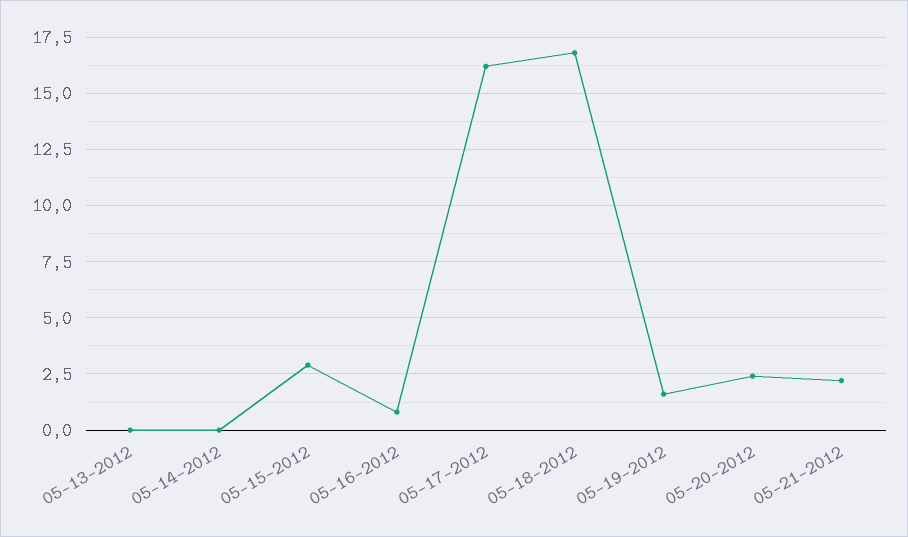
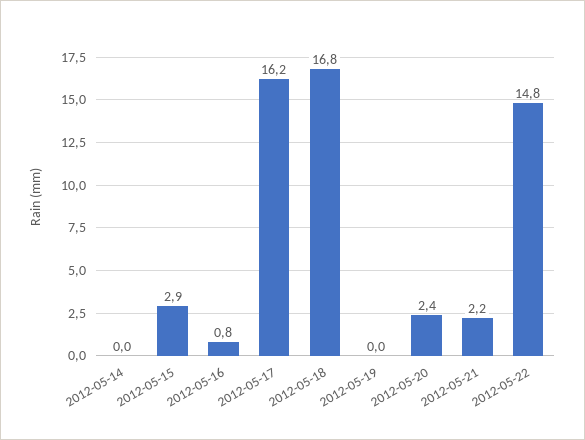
05-13-2012: 0 -> none
05-19-2012: 1.5 -> 0
2012-05-22: none -> 14.8

